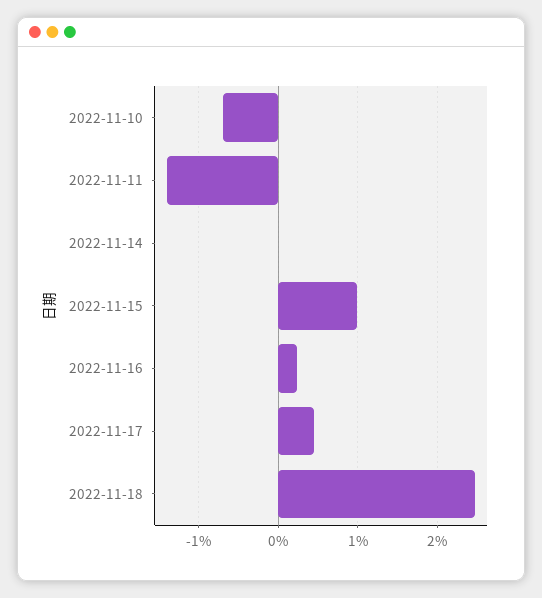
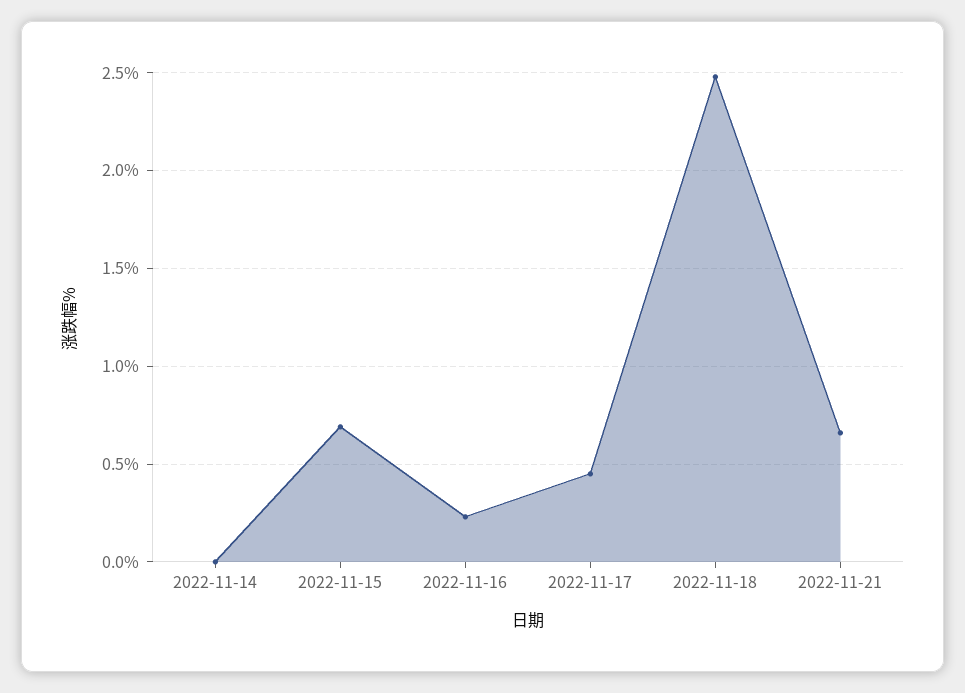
2022-11-10: -0.7 -> none
2022-11-11: -1.4 -> none
2022-11-15: 1 -> 0.7
2022-11-21: none -> 0.65

